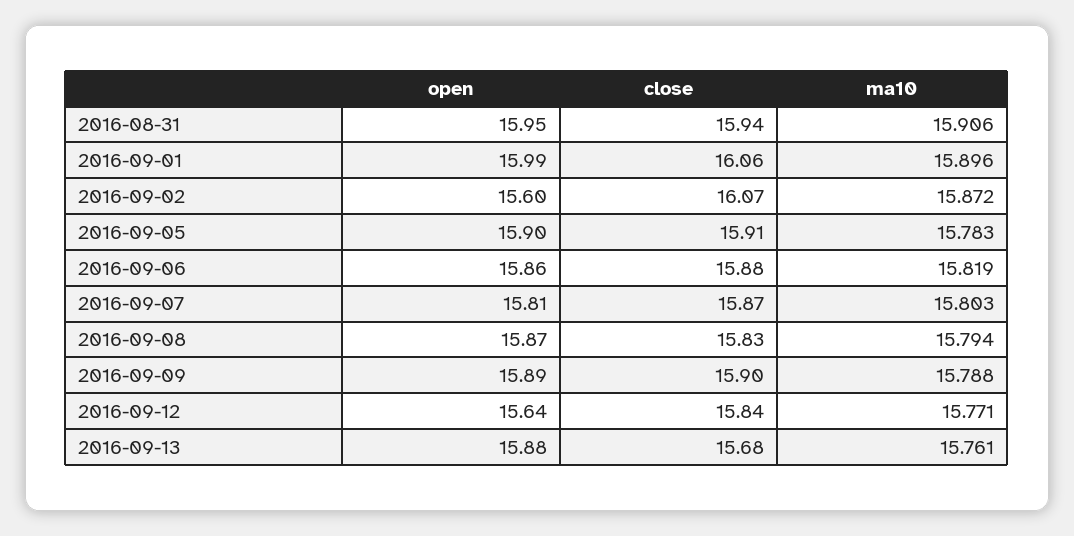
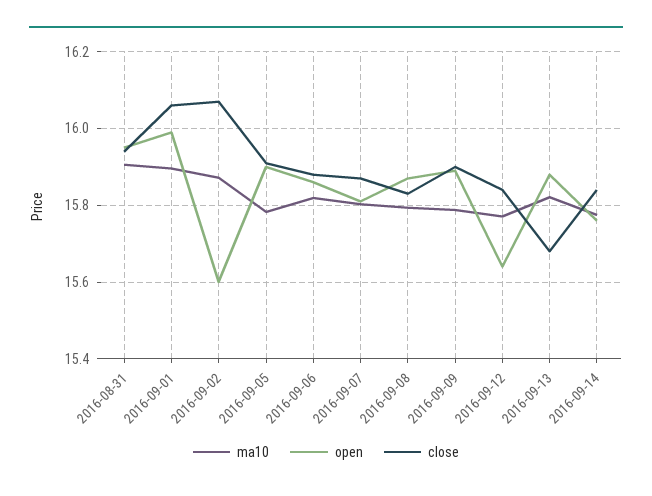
ma10, 2016-09-13: 15.761 -> 15.82
ma10, 2016-09-14: none -> 15.78
open, 2016-09-14: none -> 15.76
close, 2016-09-14: none -> 15.84

